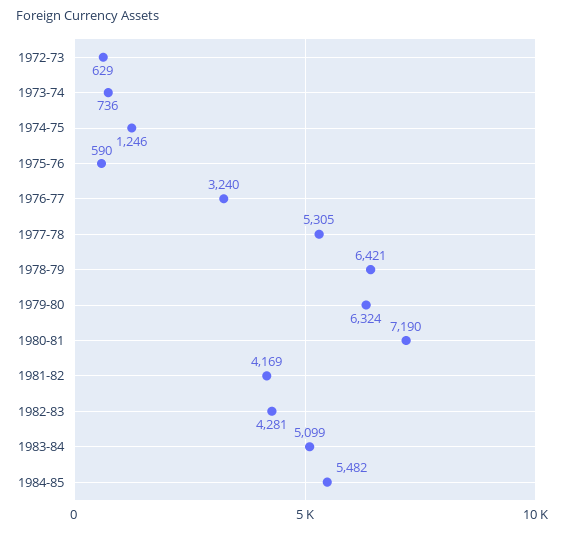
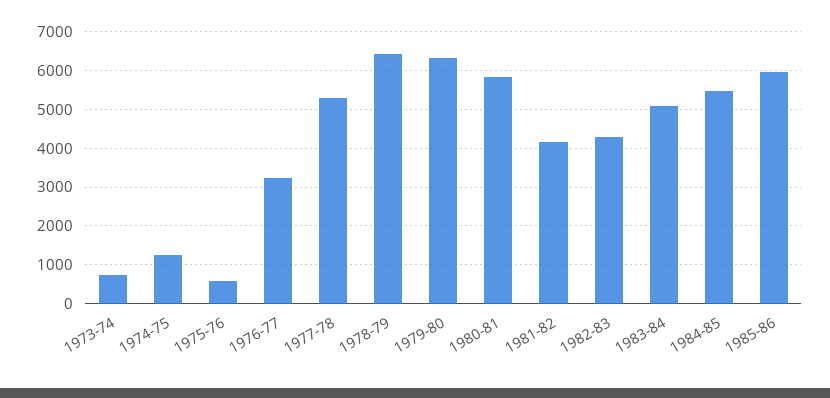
1972-73: 629 -> none
1980-81: 7190 -> 5800
1985-86: none -> 6000

